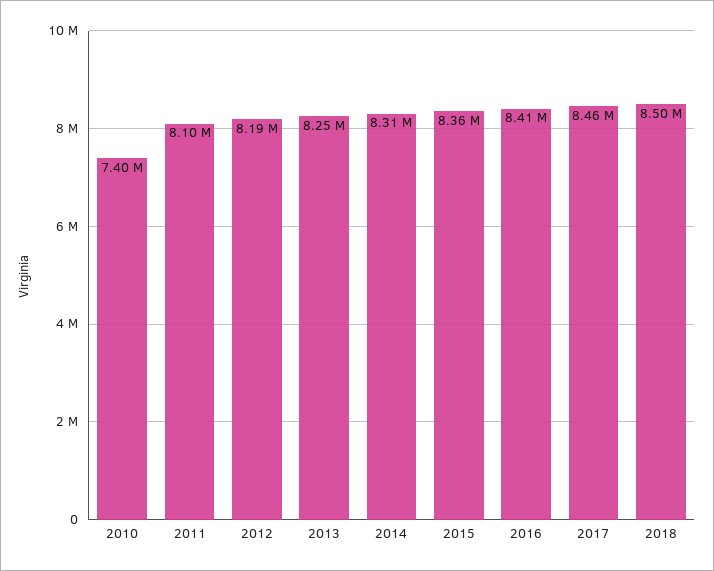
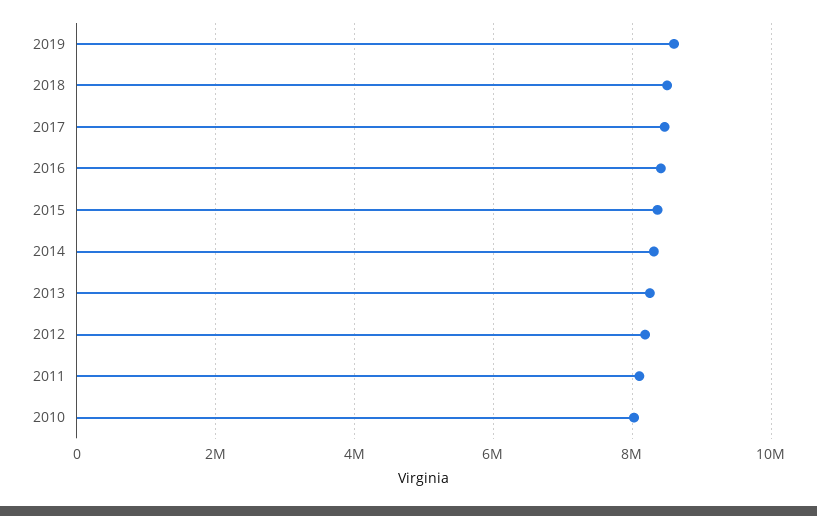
2010: 7400000 -> 8000000
2019: none -> 8600000

